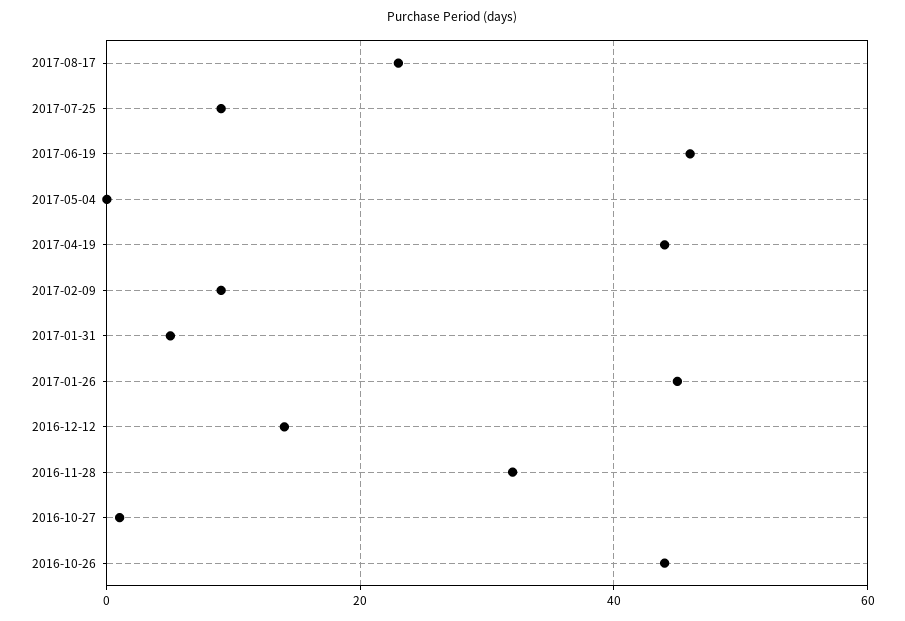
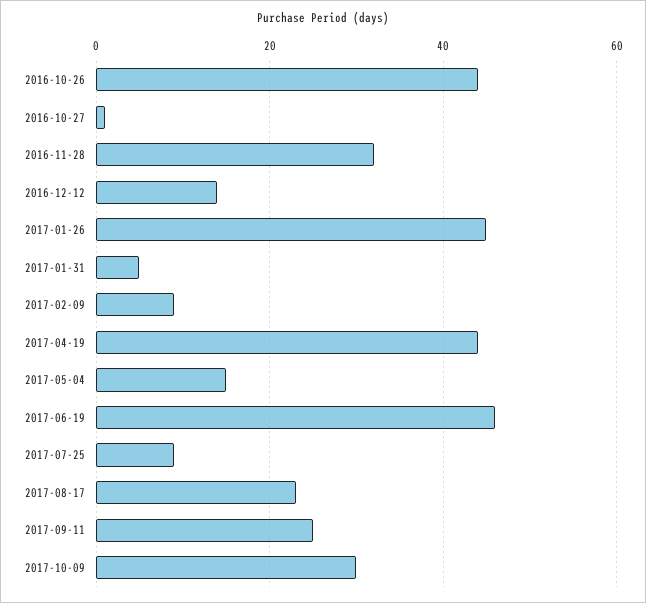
2017-05-04: 0 -> 15
2017-09-11: none -> 25
2017-10-09: none -> 30

